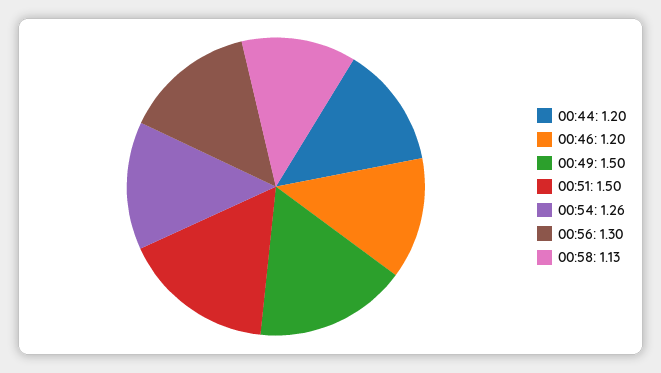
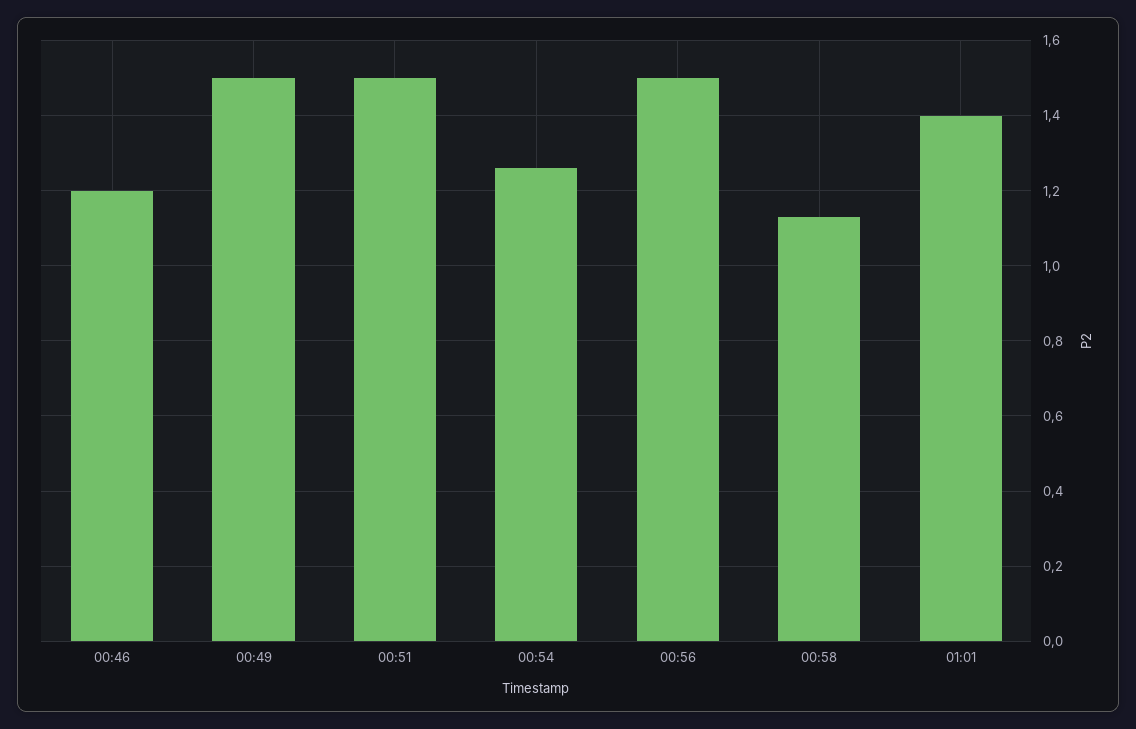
00:44: 1.2 -> none
00:56: 1.3 -> 1.5
01:01: none -> 1.4

